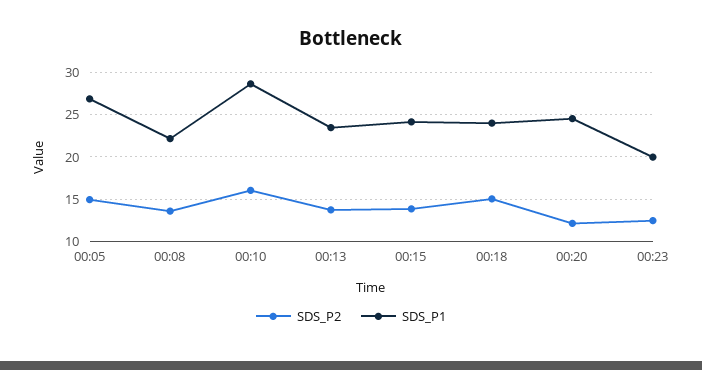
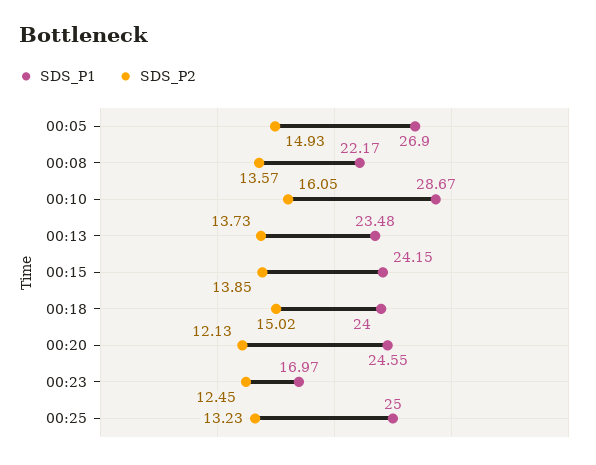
SDS_P1, 00:23: 20 -> 16.97
SDS_P1, 00:25: none -> 25
SDS_P2, 00:25: none -> 13.23

